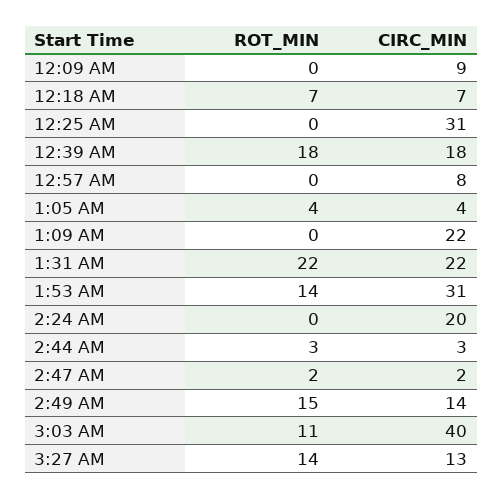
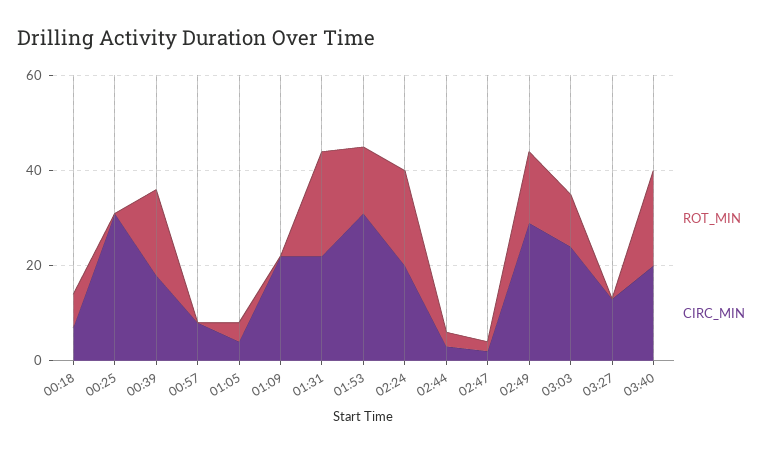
ROT_MIN, 12:09 AM: 0 -> none
CIRC_MIN, 12:09 AM: 9 -> none
ROT_MIN, 2:24 AM: 0 -> 20
CIRC_MIN, 2:49 AM: 14 -> 30
CIRC_MIN, 3:03 AM: 40 -> 25
ROT_MIN, 3:27 AM: 14 -> 0
ROT_MIN, 03:40: none -> 20
CIRC_MIN, 03:40: none -> 20

